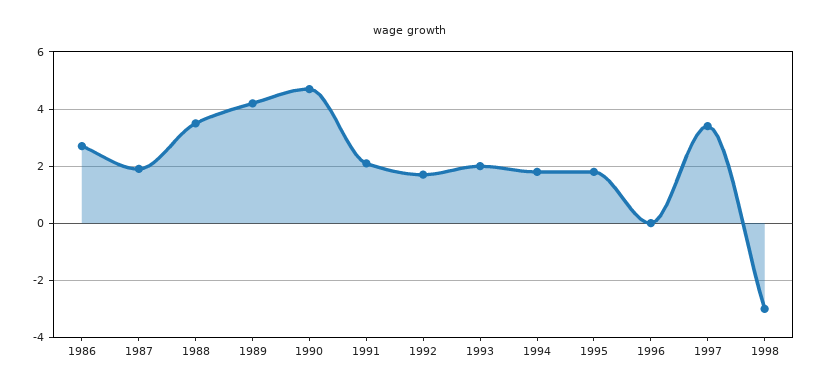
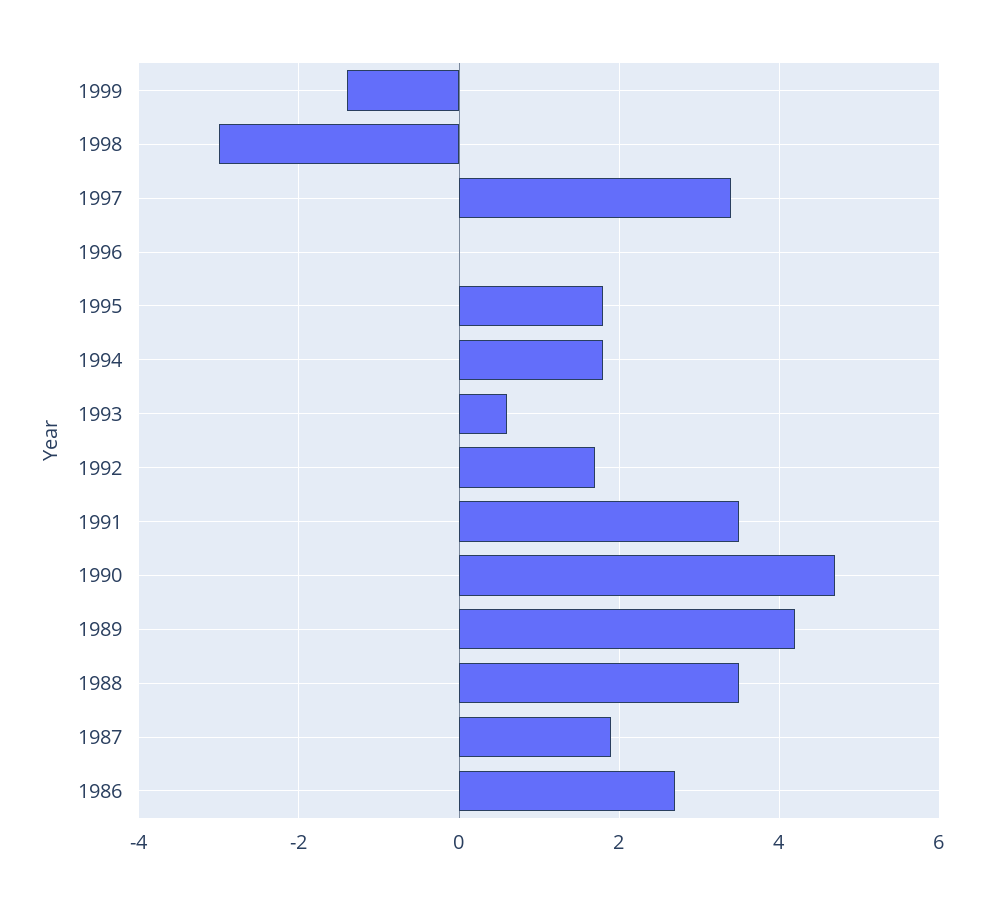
1991: 2 -> 3.5
1993: 2 -> 0.5
1999: none -> -1.5

